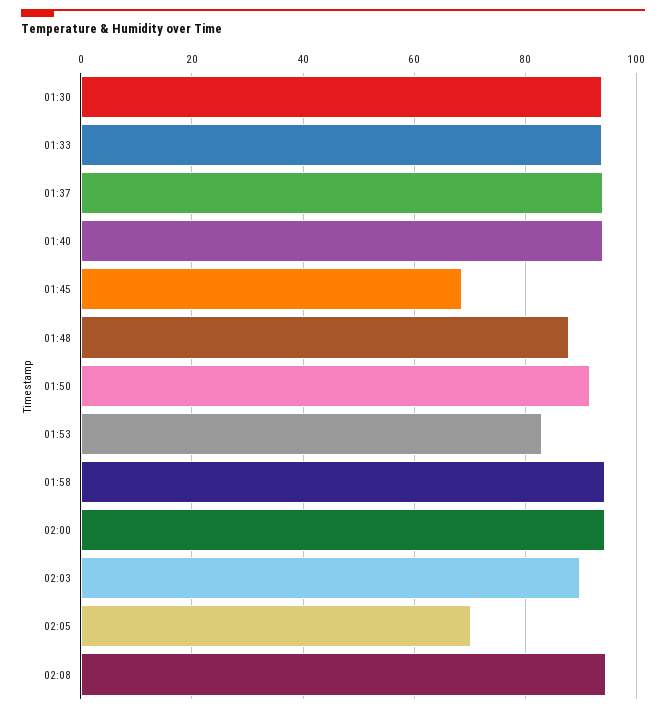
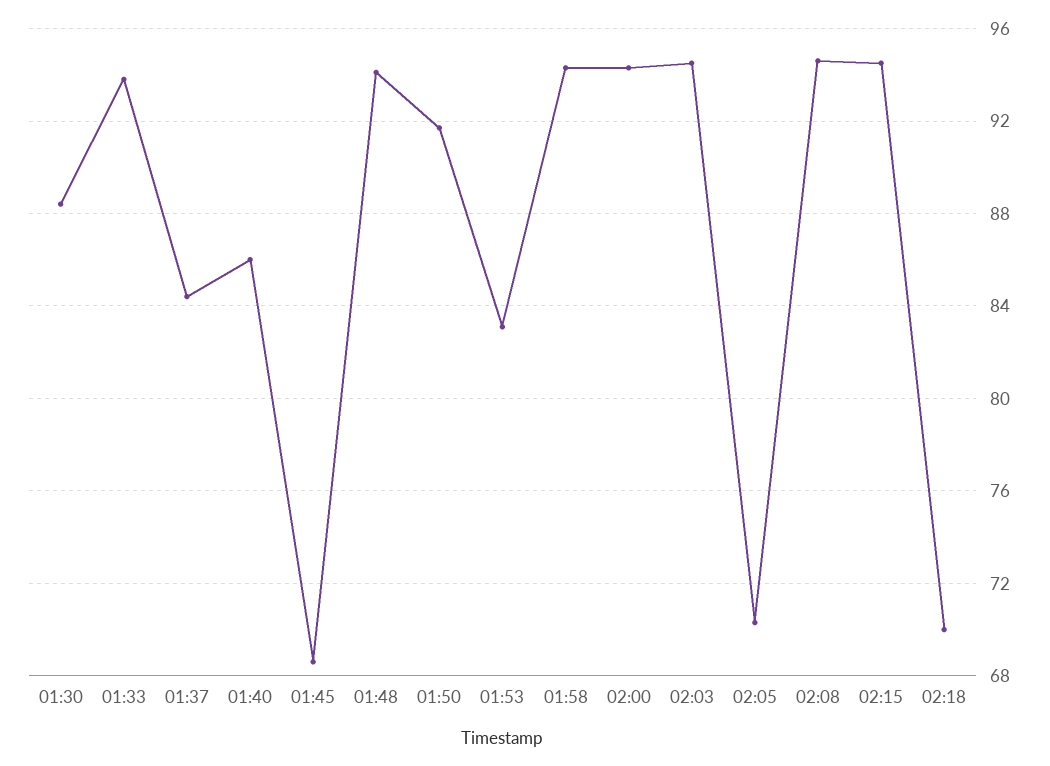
01:30: 94 -> 88.5
01:37: 94 -> 84.5
01:40: 94 -> 86
01:48: 88 -> 94
02:03: 90 -> 94.5
02:15: none -> 94.5
02:18: none -> 70

